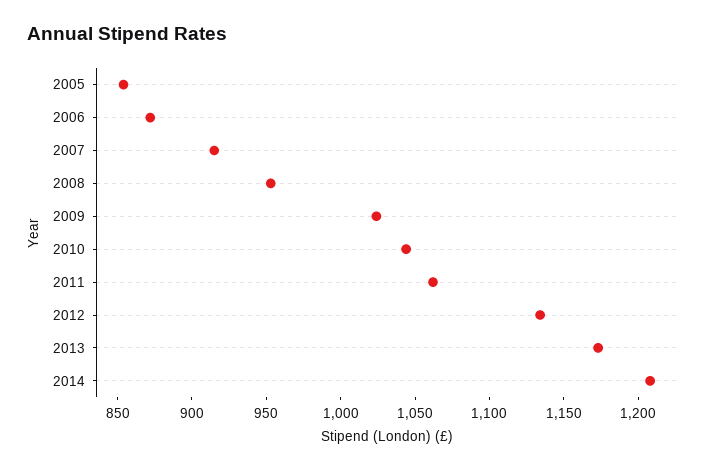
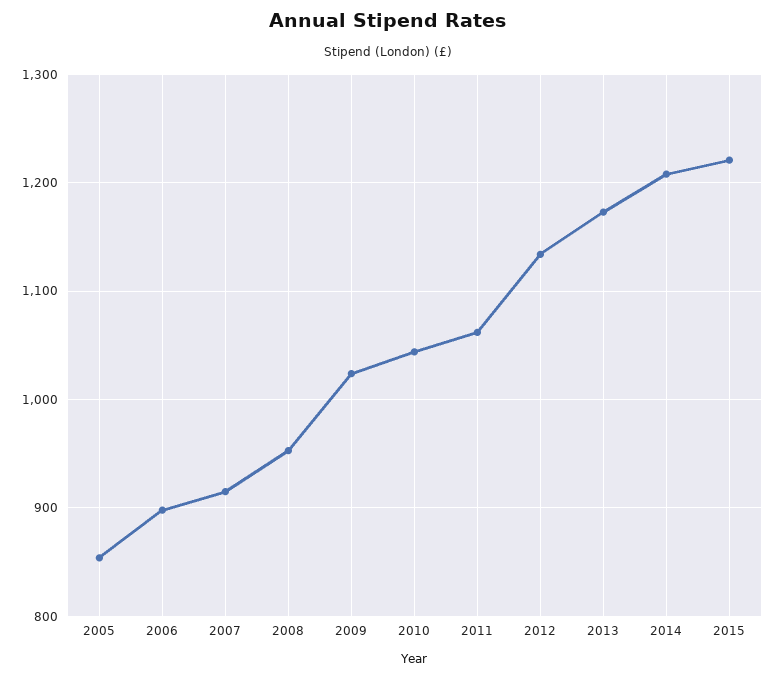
2006: 870 -> 900
2015: none -> 1220

